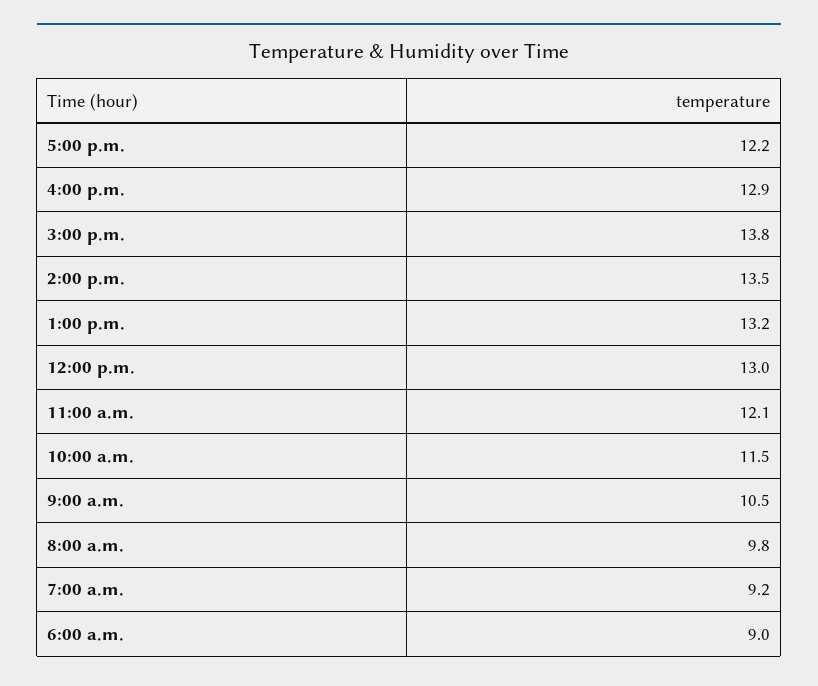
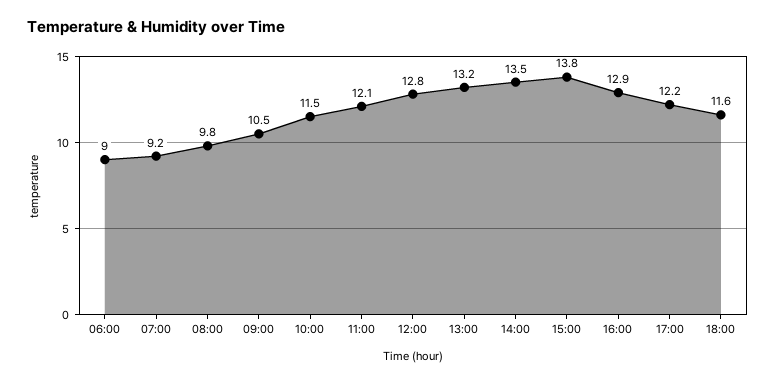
12:00 p.m.: 13 -> 12.8
18:00: none -> 11.6

